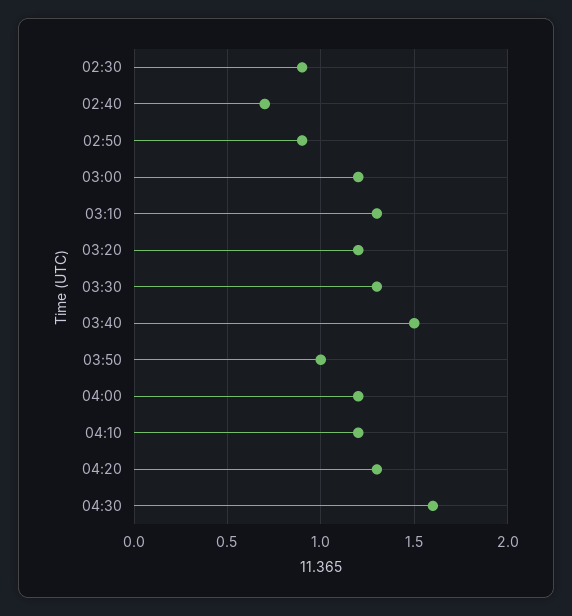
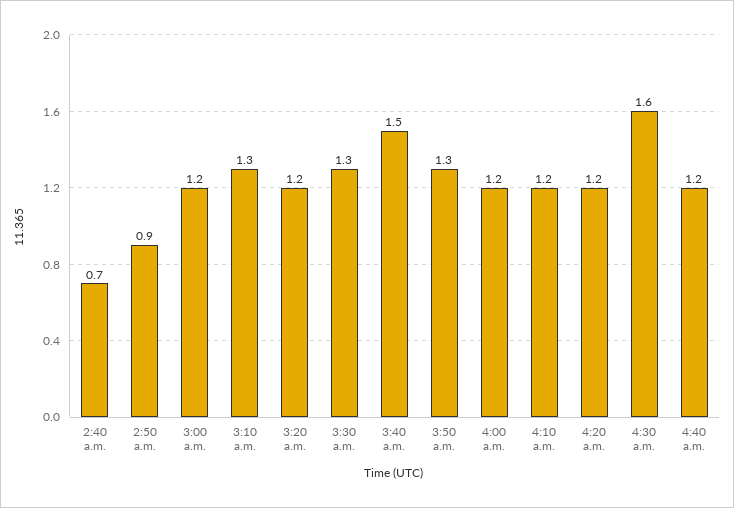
02:30: 0.9 -> none
03:50: 1 -> 1.3
04:20: 1.3 -> 1.2
4:40 a.m.: none -> 1.2

